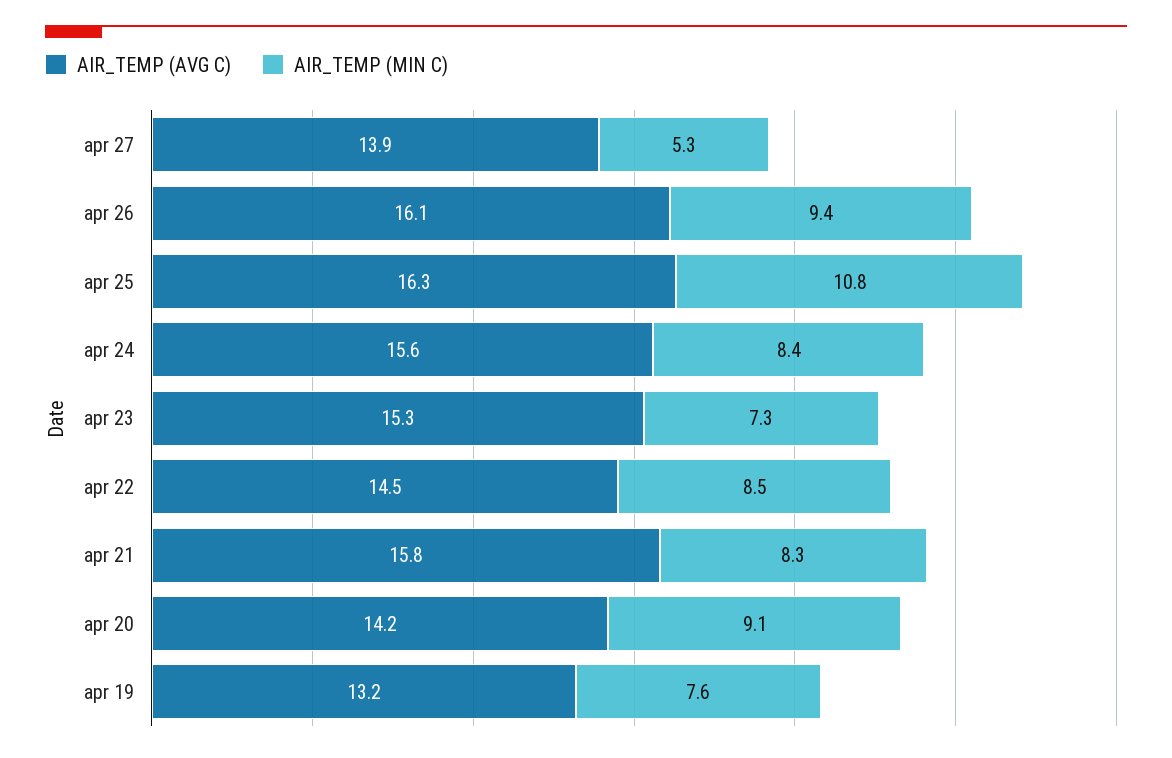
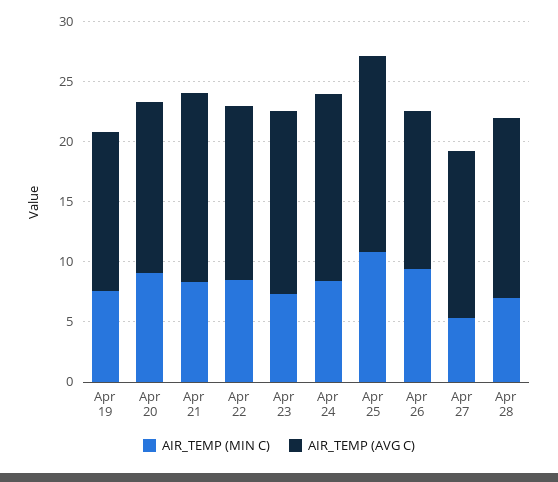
AIR_TEMP (AVG C), apr 26: 16.1 -> 13
AIR_TEMP (MIN C), Apr 28: none -> 7
AIR_TEMP (AVG C), Apr 28: none -> 15

